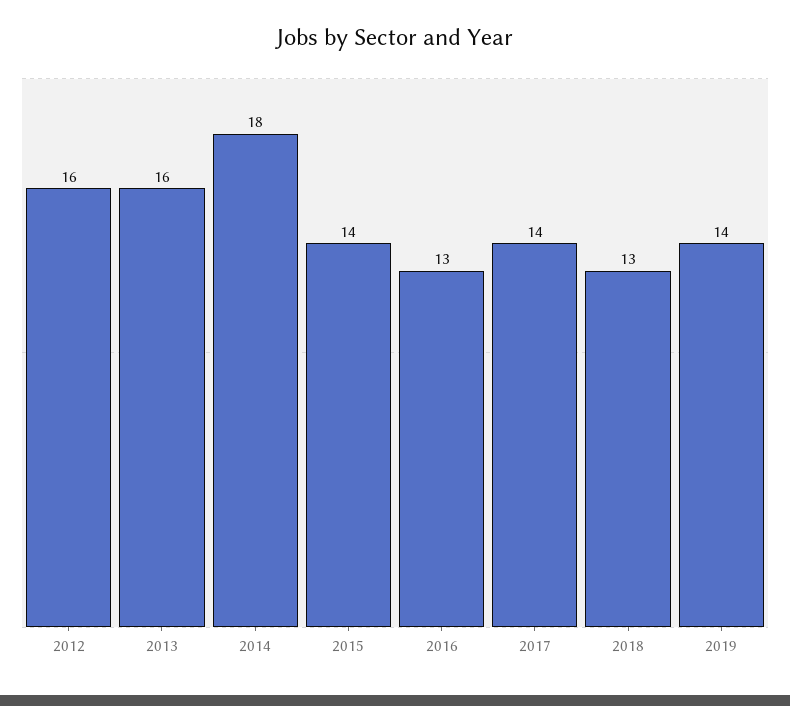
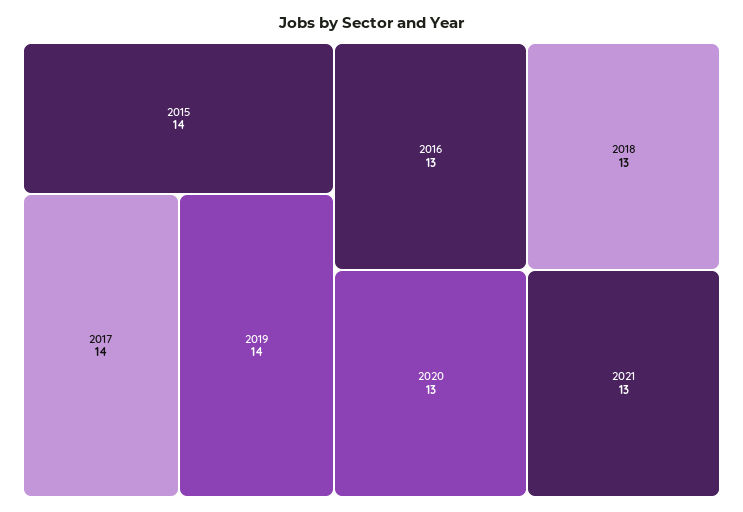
2012: 16 -> none
2013: 16 -> none
2014: 18 -> none
2020: none -> 13
2021: none -> 13

